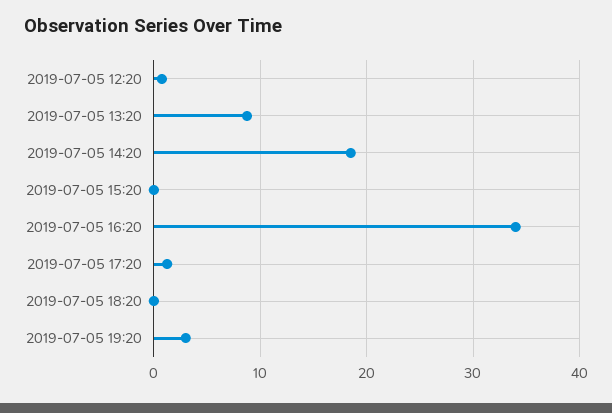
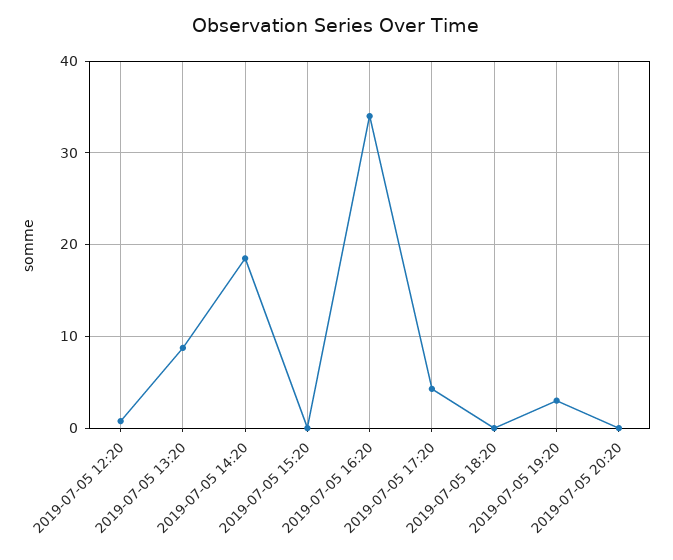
2019-07-05 17:20: 1 -> 4
2019-07-05 20:20: none -> 0

